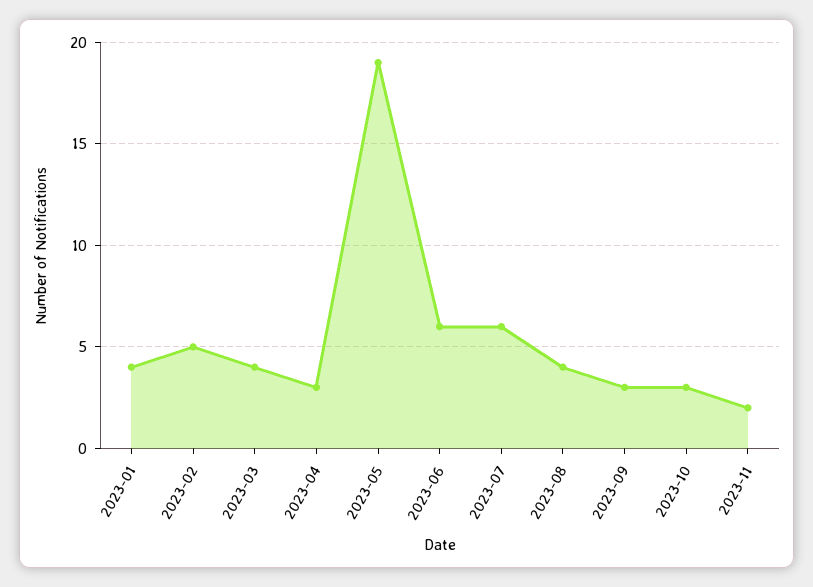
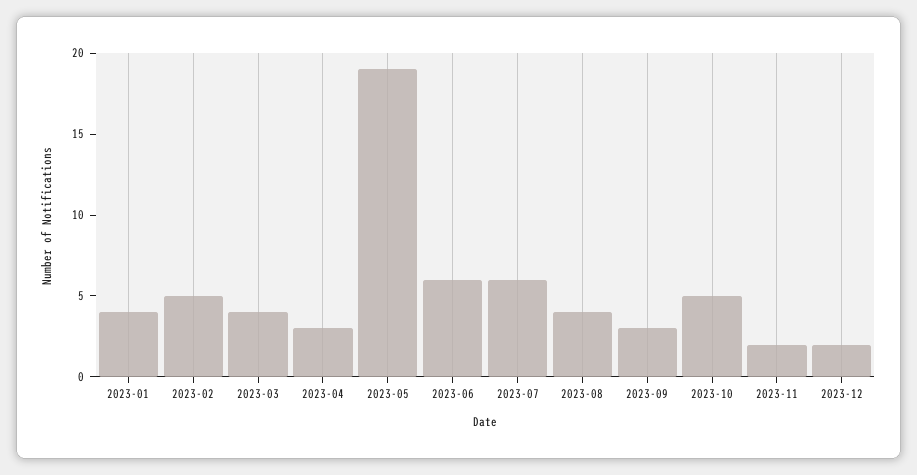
2023-10: 3 -> 5
2023-12: none -> 2

